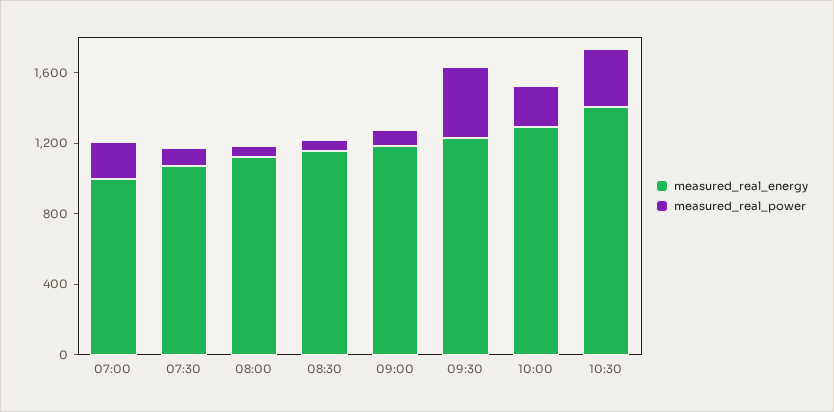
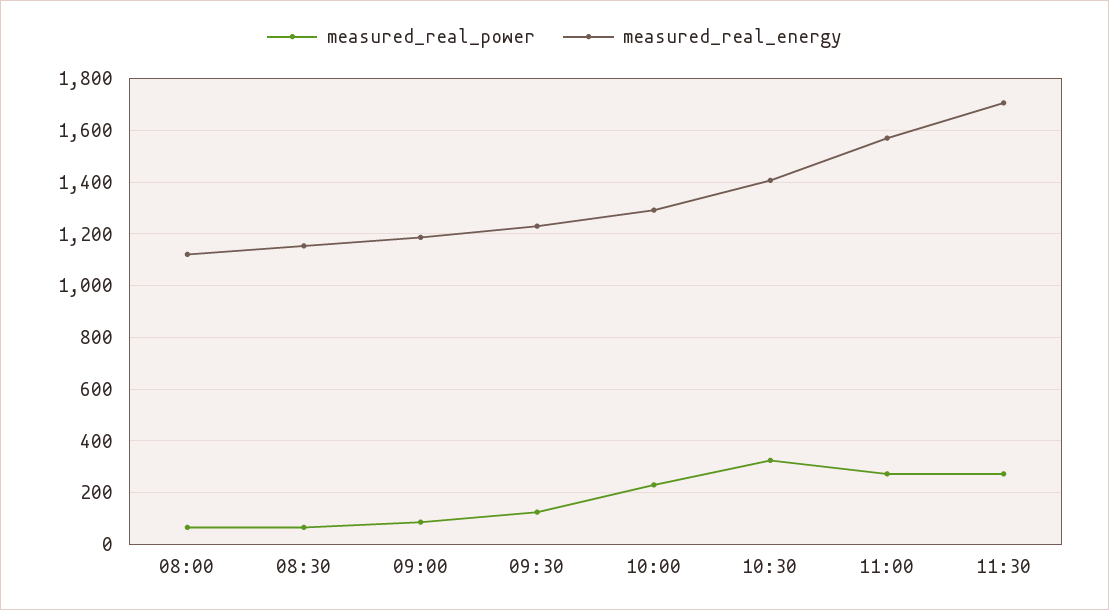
measured_real_energy, 07:00: 1000 -> none
measured_real_power, 07:00: 200 -> none
measured_real_energy, 07:30: 1100 -> none
measured_real_power, 07:30: 100 -> none
measured_real_power, 09:30: 400 -> 125
measured_real_power, 11:00: none -> 275
measured_real_energy, 11:00: none -> 1575
measured_real_power, 11:30: none -> 275
measured_real_energy, 11:30: none -> 1700

